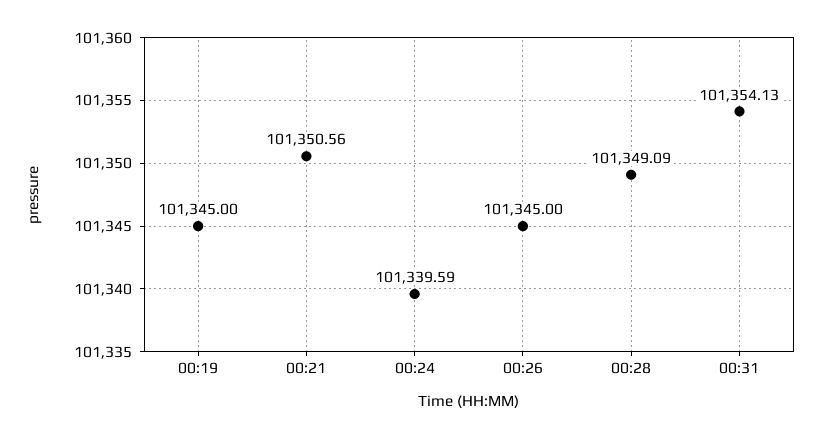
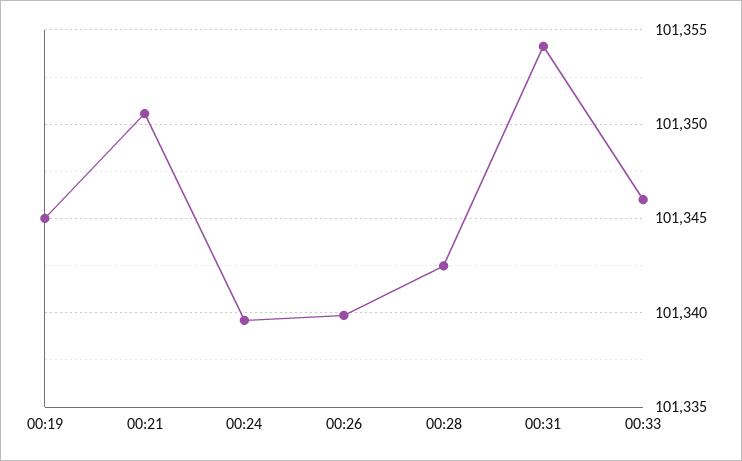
00:26: 101345 -> 101340
00:28: 101349.09 -> 101342.5
00:33: none -> 101346

